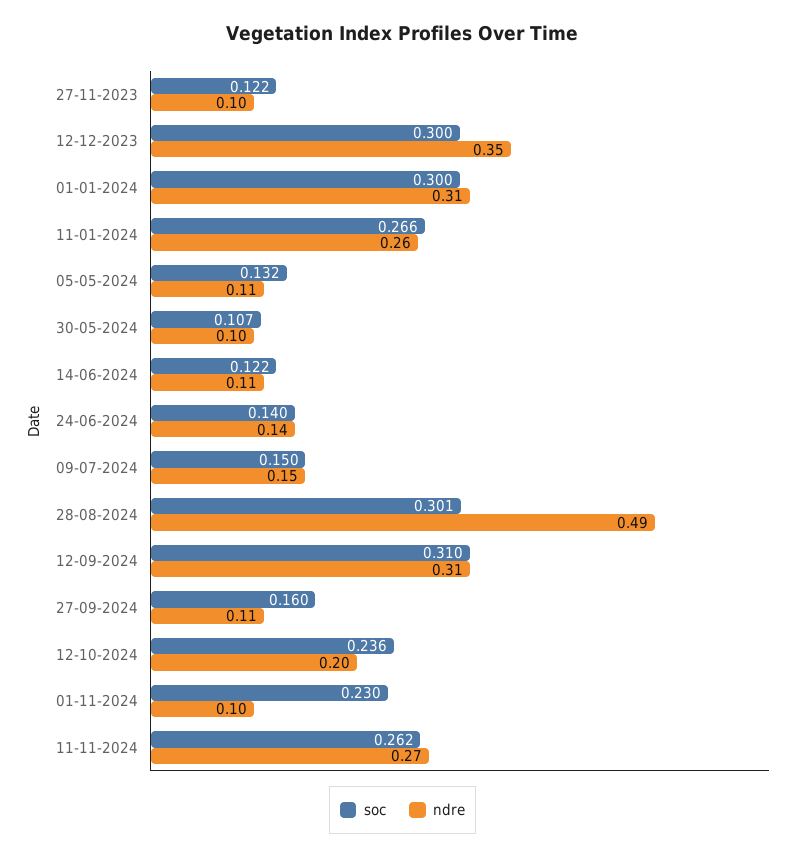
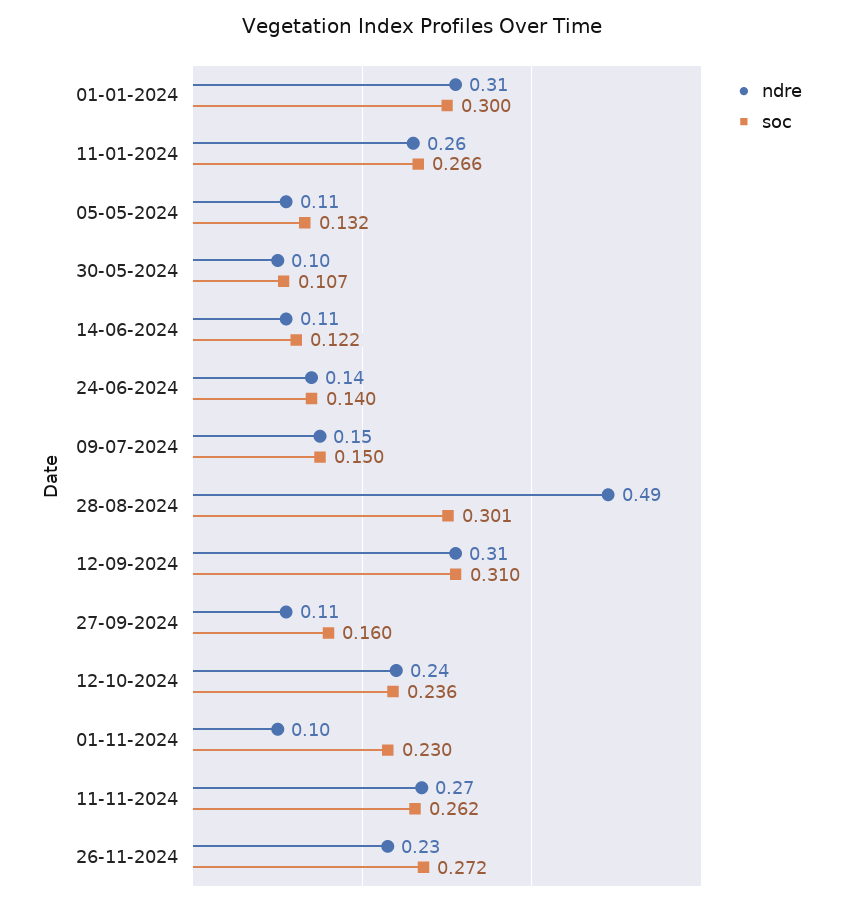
soc, 27-11-2023: 0.122 -> none
ndre, 27-11-2023: 0.1 -> none
soc, 12-12-2023: 0.3 -> none
ndre, 12-12-2023: 0.35 -> none
ndre, 12-10-2024: 0.2 -> 0.24
ndre, 26-11-2024: none -> 0.23
soc, 26-11-2024: none -> 0.272

